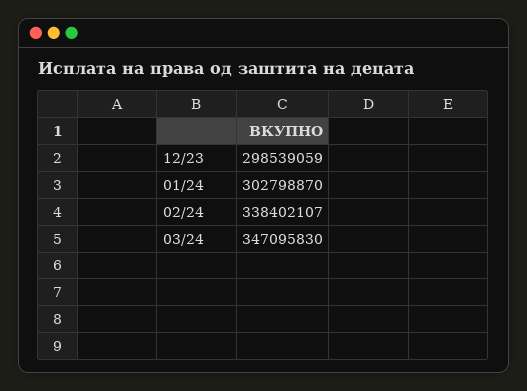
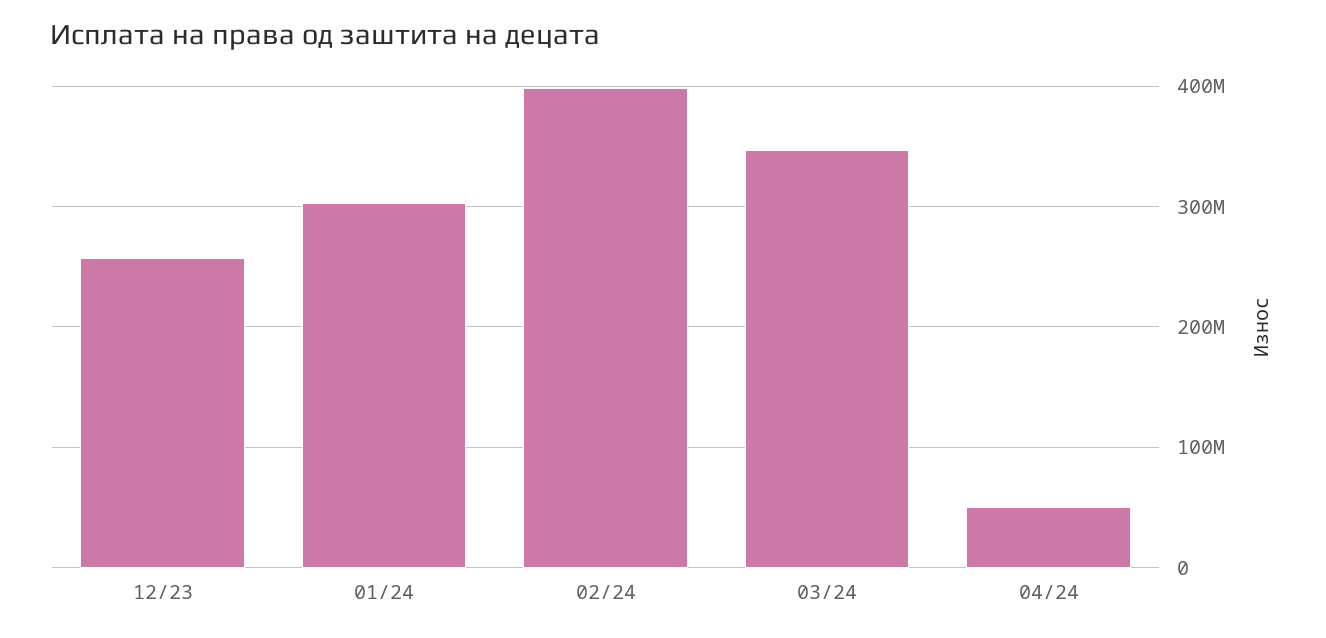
12/23: 298539059 -> 260000000
02/24: 338402107 -> 400000000
04/24: none -> 50000000

